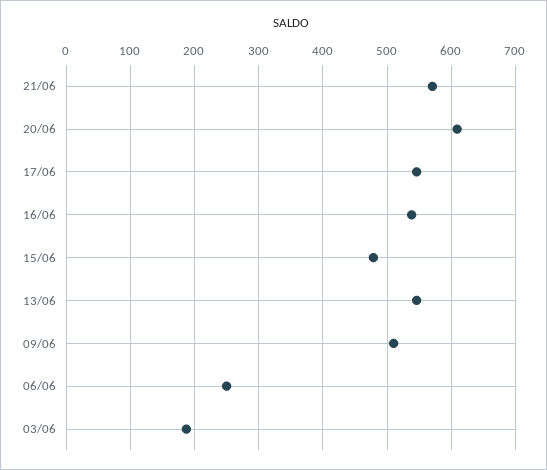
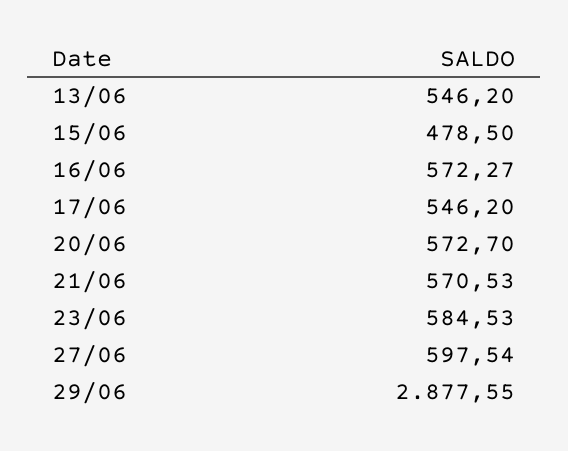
20/06: 610 -> 572.7
16/06: 540 -> 572.27
09/06: 510 -> none
06/06: 250 -> none
03/06: 190 -> none
23/06: none -> 584.53
27/06: none -> 597.54
29/06: none -> 2877.55

